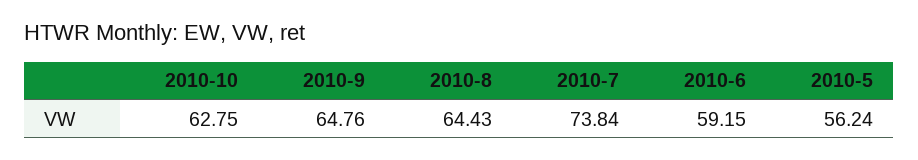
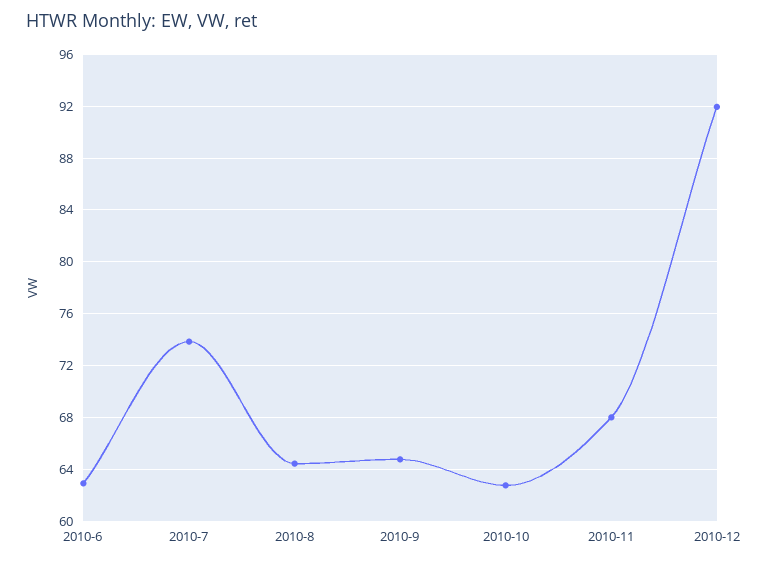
2010-6: 59.15 -> 63
2010-5: 56.24 -> none
2010-11: none -> 68
2010-12: none -> 92

